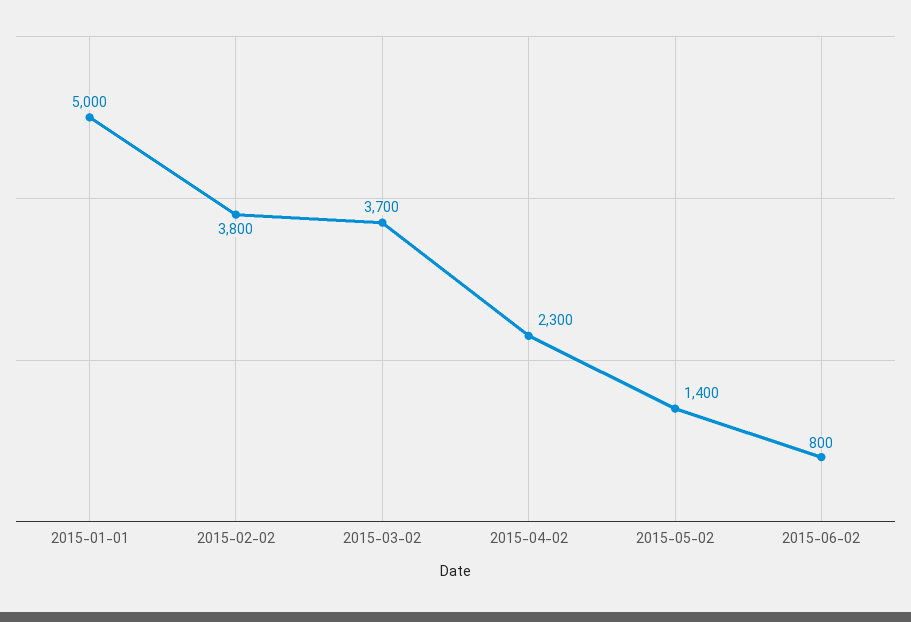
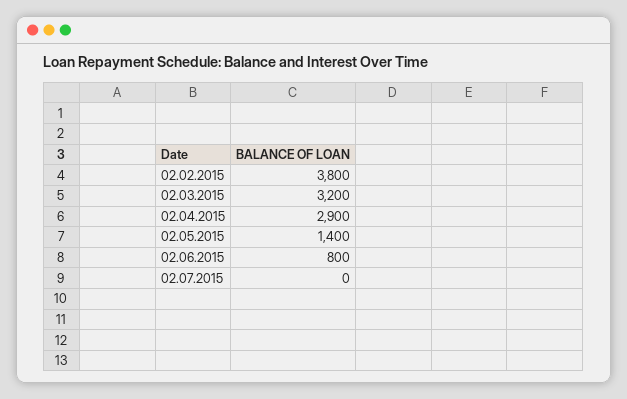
2015-01-01: 5000 -> none
2015-03-02: 3700 -> 3200
2015-04-02: 2300 -> 2900
02.07.2015: none -> 0

